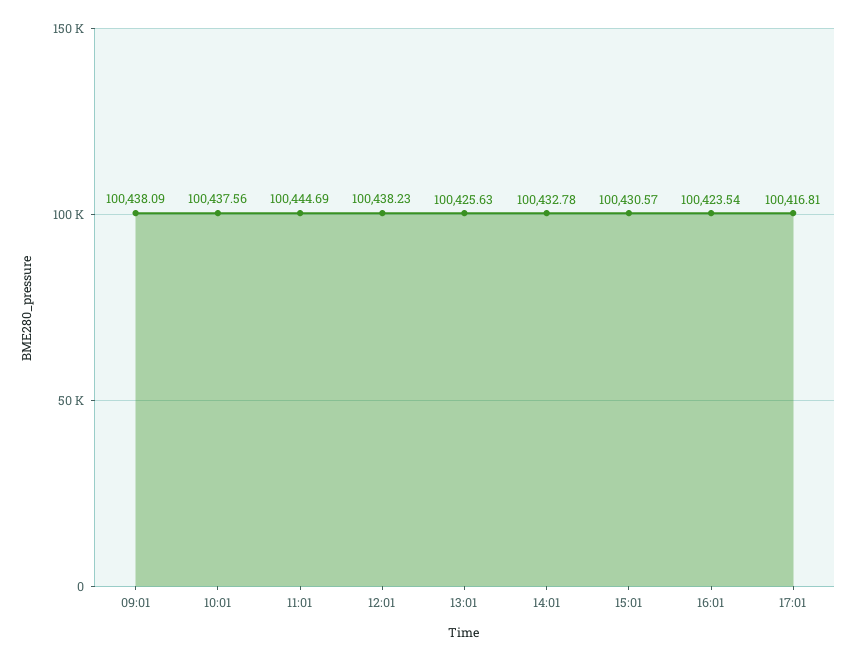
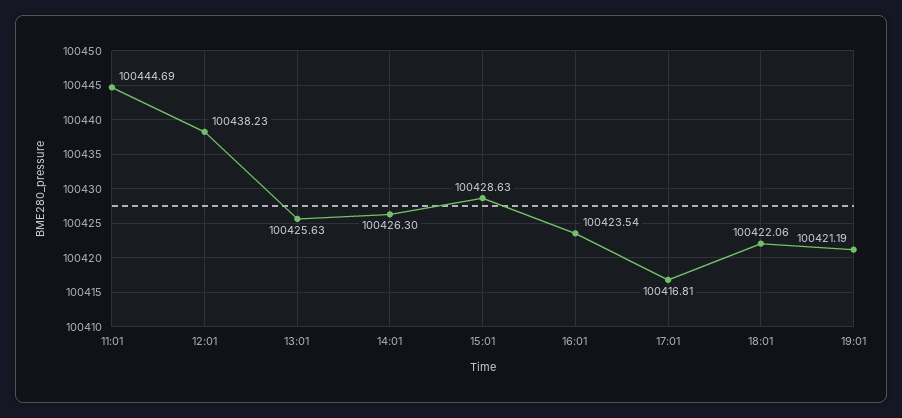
09:01: 100438.09 -> none
10:01: 100437.56 -> none
14:01: 100432.78 -> 100426.3
15:01: 100430.57 -> 100428.63
18:01: none -> 100422.06
19:01: none -> 100421.19

